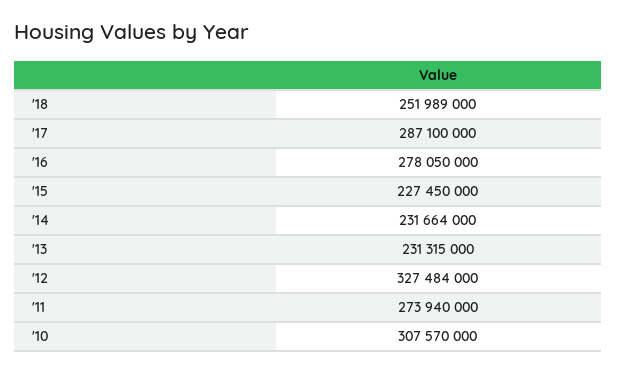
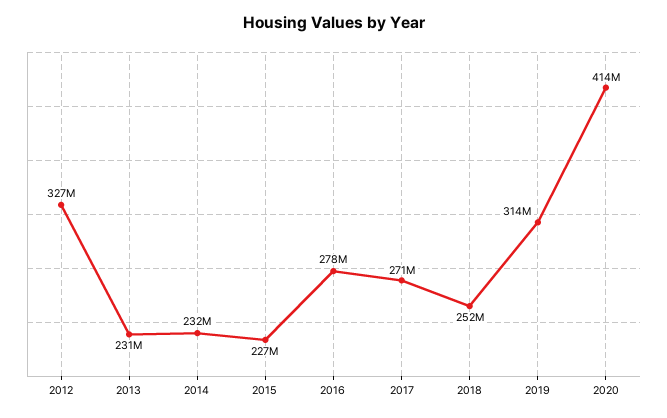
'17: 287100000 -> 271000000
'11: 273940000 -> none
'10: 307570000 -> none
2019: none -> 314000000
2020: none -> 414000000

